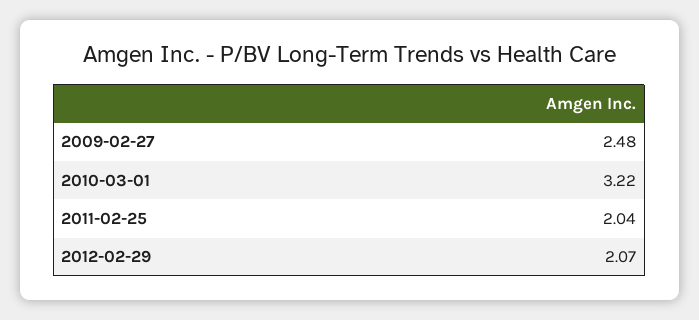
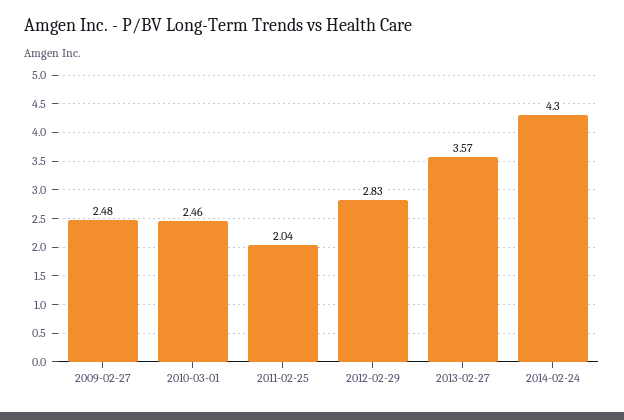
2010-03-01: 3.22 -> 2.46
2012-02-29: 2.07 -> 2.83
2013-02-27: none -> 3.57
2014-02-24: none -> 4.3

